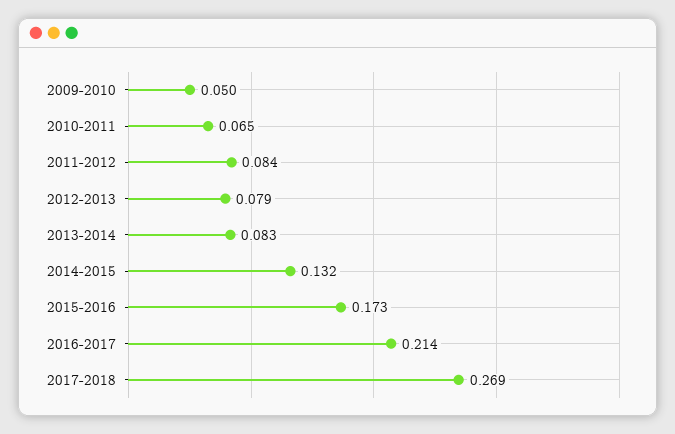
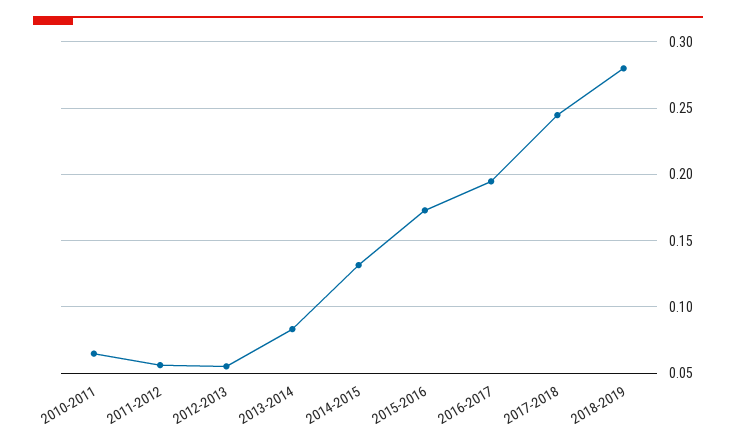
2009-2010: 0.05 -> none
2011-2012: 0.084 -> 0.055
2012-2013: 0.079 -> 0.055
2016-2017: 0.214 -> 0.195
2017-2018: 0.269 -> 0.245
2018-2019: none -> 0.28

